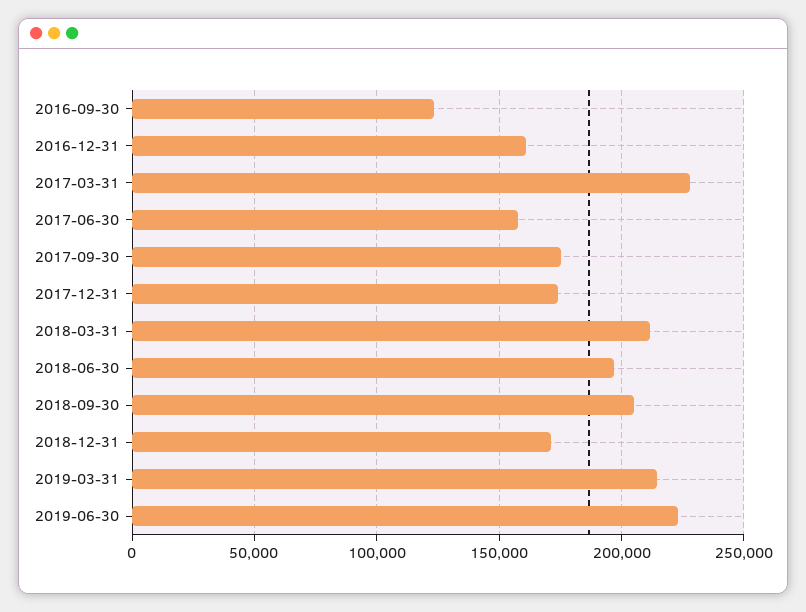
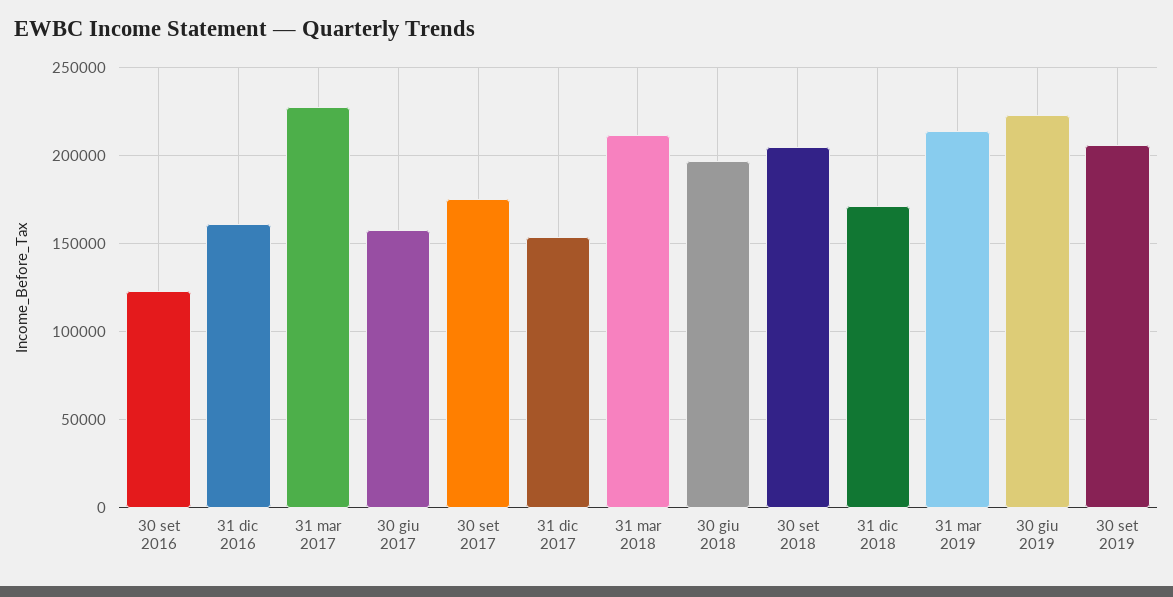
2017-12-31: 175000 -> 155000
30 set 2019: none -> 205000

